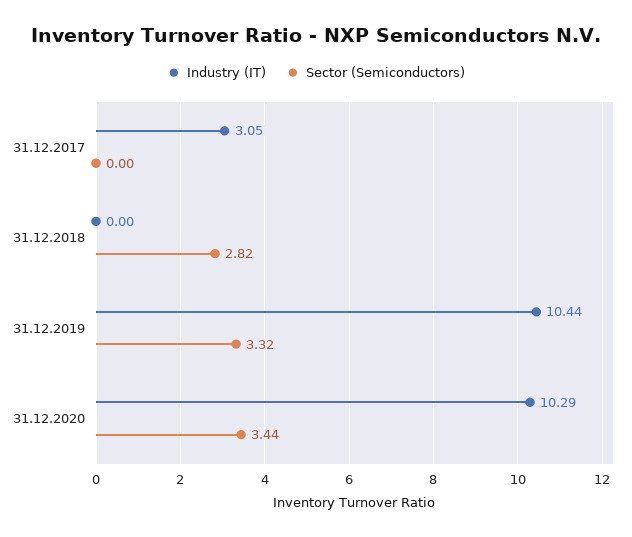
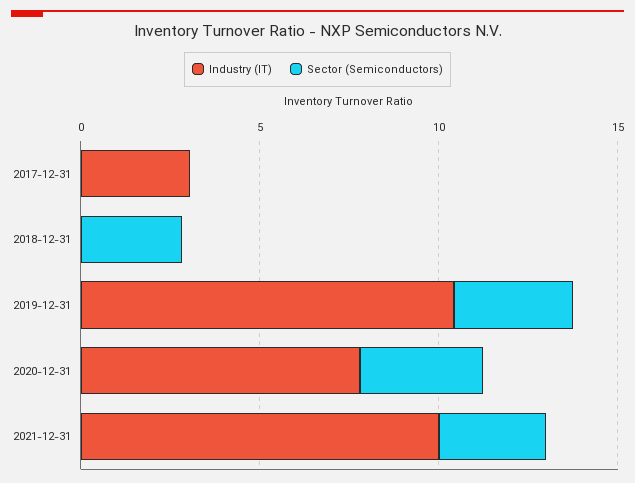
Industry (IT), 31.12.2020: 10.29 -> 8
Industry (IT), 2021-12-31: none -> 10
Sector (Semiconductors), 2021-12-31: none -> 3

